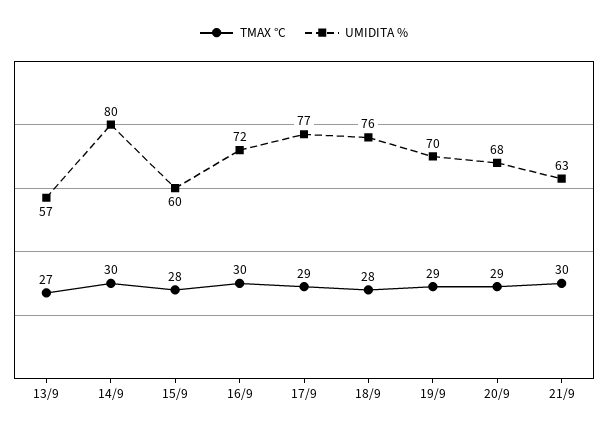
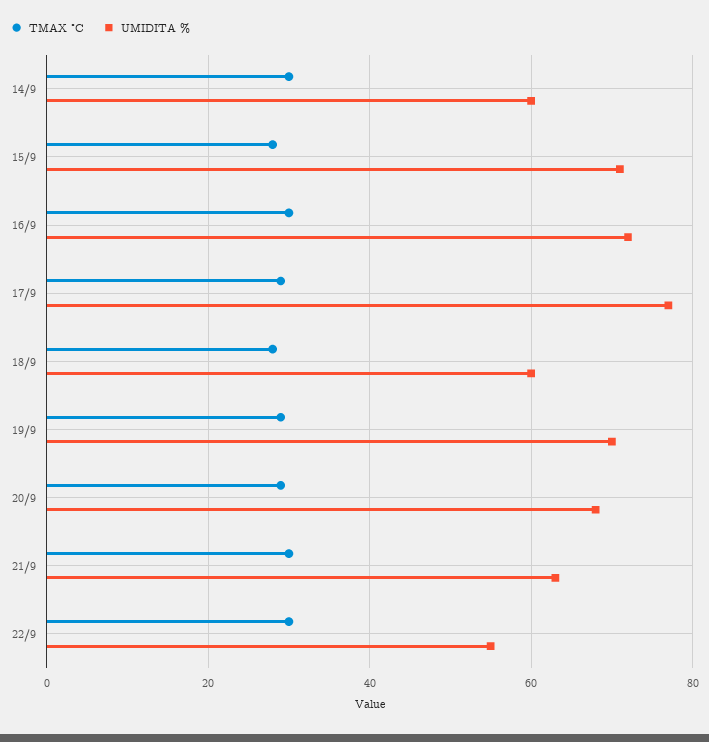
TMAX °C, 13/9: 27 -> none
UMIDITA %, 13/9: 57 -> none
UMIDITA %, 14/9: 80 -> 60
UMIDITA %, 15/9: 60 -> 70
UMIDITA %, 18/9: 76 -> 60
TMAX °C, 22/9: none -> 30
UMIDITA %, 22/9: none -> 55

